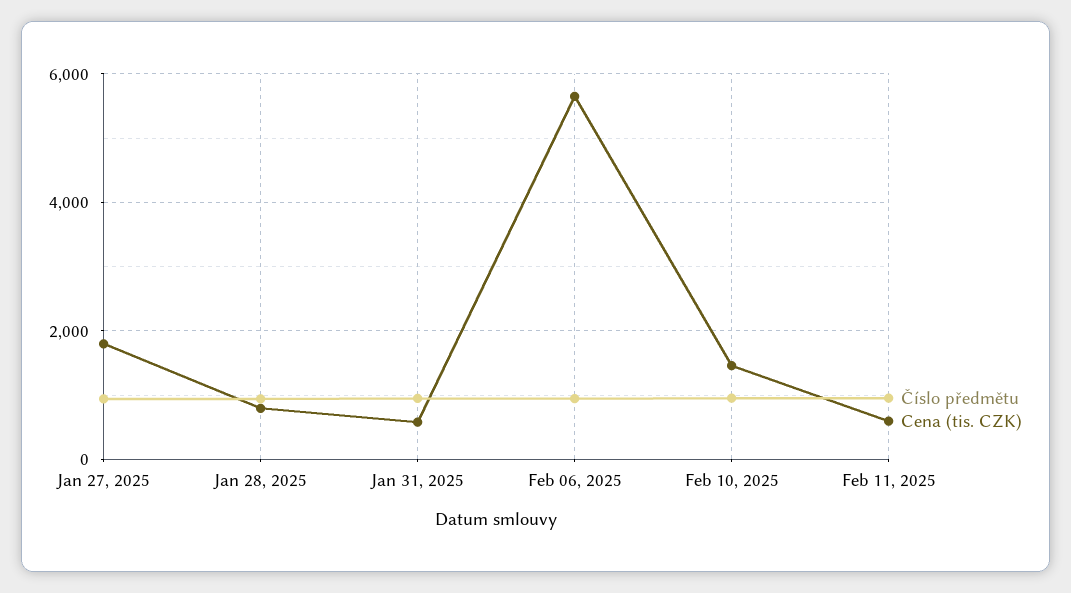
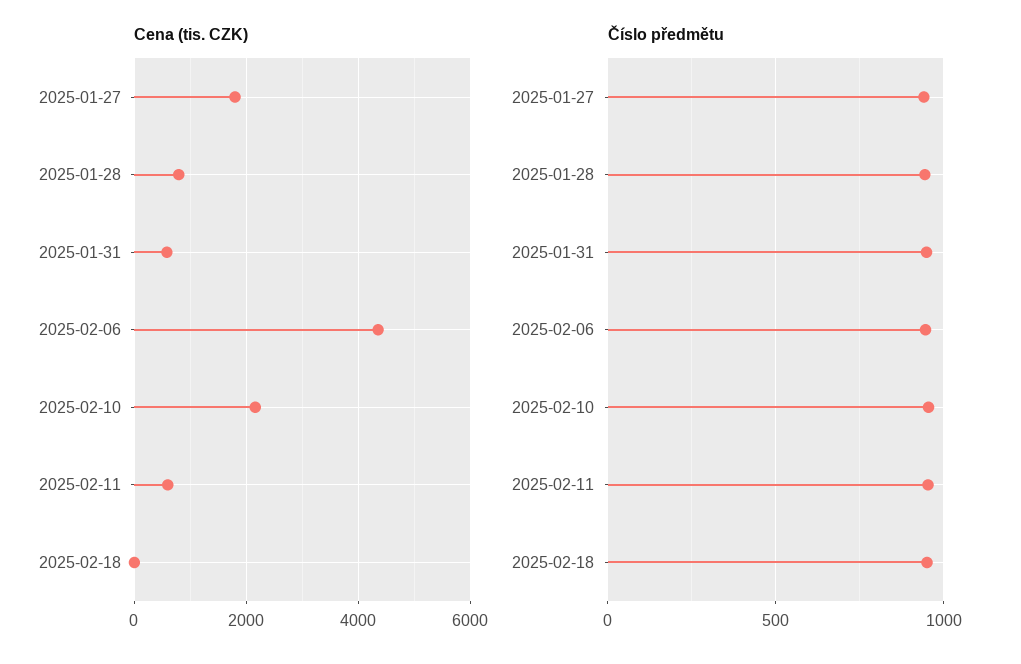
Cena (tis. CZK), Feb 06, 2025: 5600 -> 4400
Cena (tis. CZK), Feb 10, 2025: 1400 -> 2200
Cena (tis. CZK), 2025-02-18: none -> 0
Číslo předmětu, 2025-02-18: none -> 950

